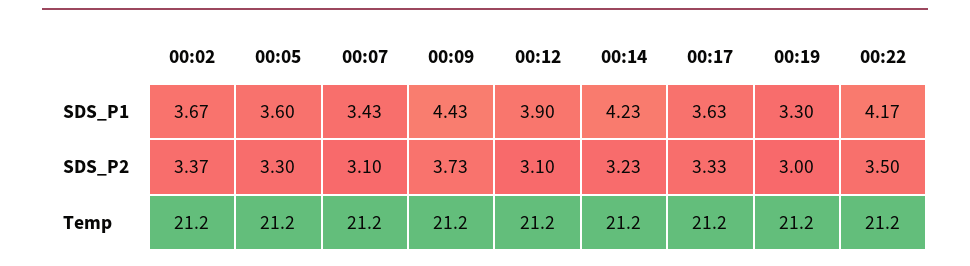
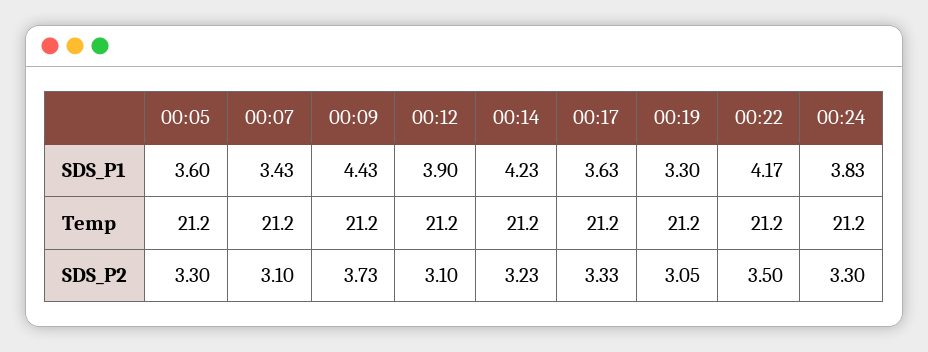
00:02, SDS_P1: 3.67 -> none
00:02, SDS_P2: 3.37 -> none
00:19, SDS_P2: 3 -> 3.05
00:02, Temp: 21.2 -> none
00:24, SDS_P1: none -> 3.83
00:24, Temp: none -> 21.2
00:24, SDS_P2: none -> 3.3

